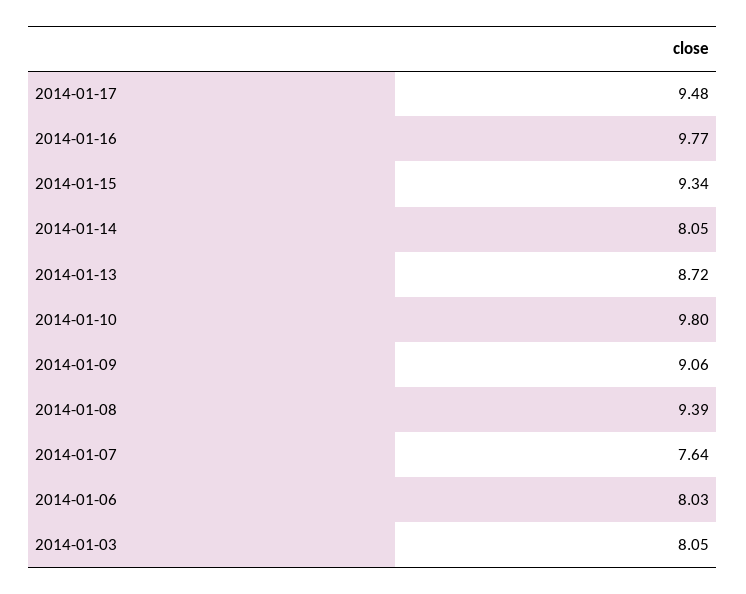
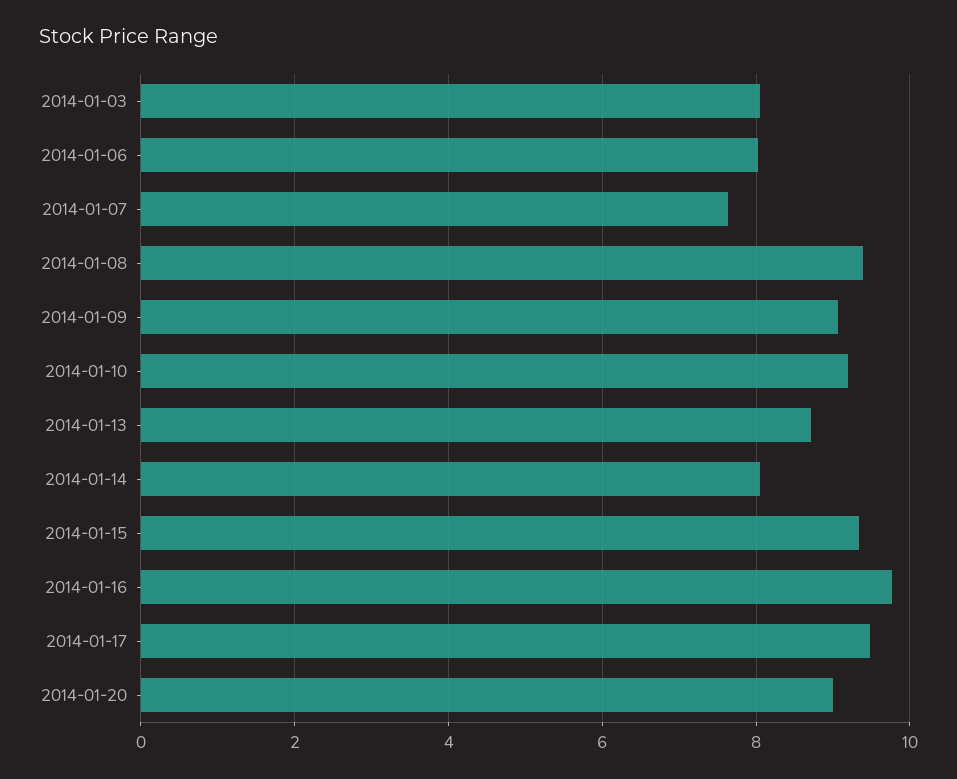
2014-01-10: 9.8 -> 9.2
2014-01-20: none -> 9

